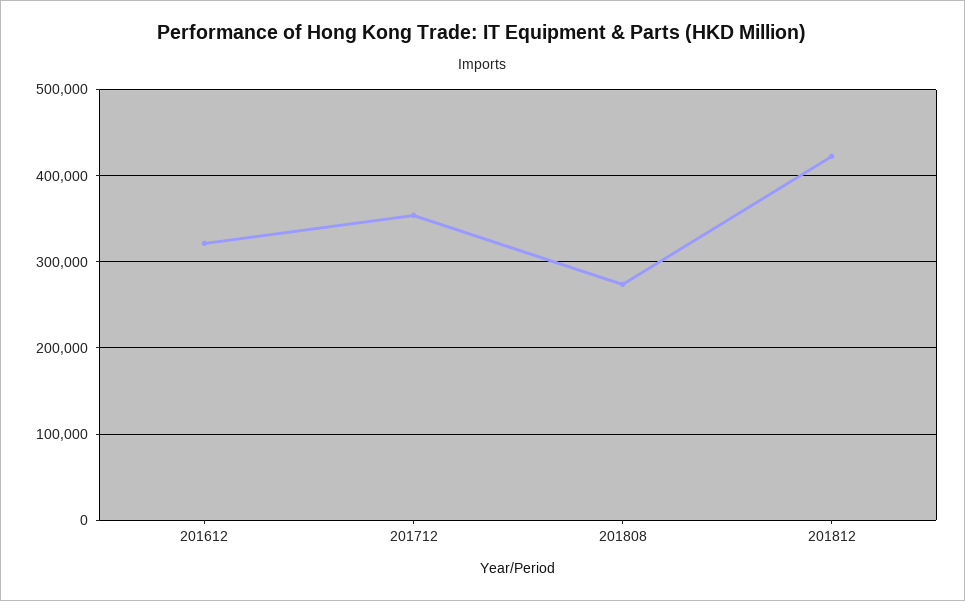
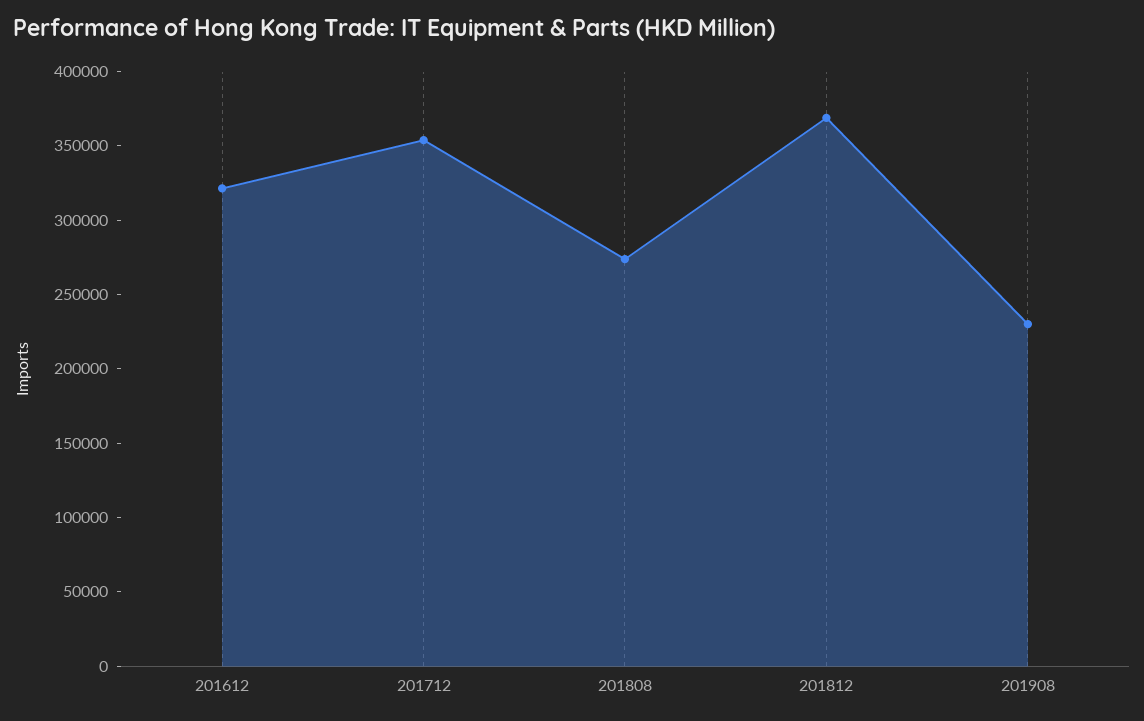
201812: 420000 -> 370000
201908: none -> 230000

